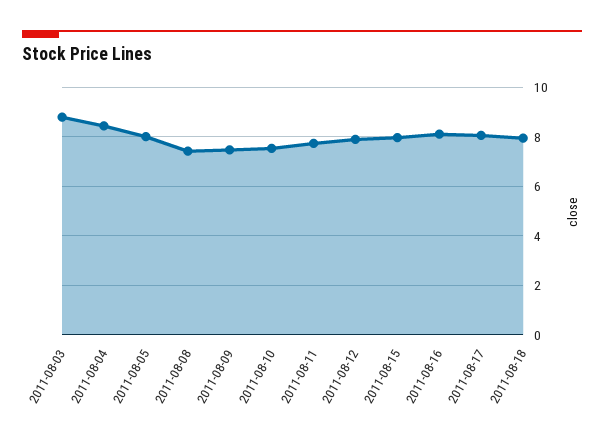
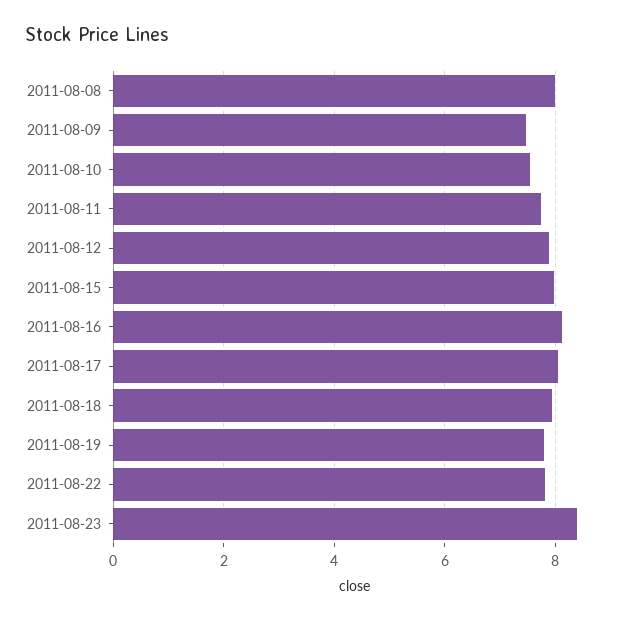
2011-08-03: 8.75 -> none
2011-08-04: 8.5 -> none
2011-08-05: 8 -> none
2011-08-08: 7.5 -> 8
2011-08-19: none -> 7.8
2011-08-22: none -> 7.8
2011-08-23: none -> 8.4

